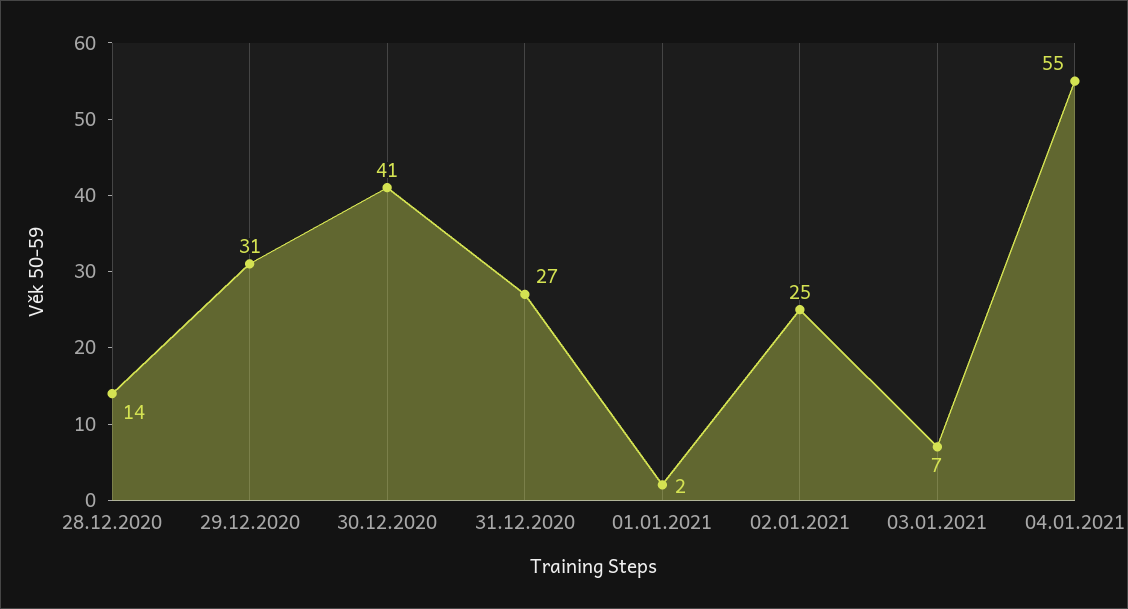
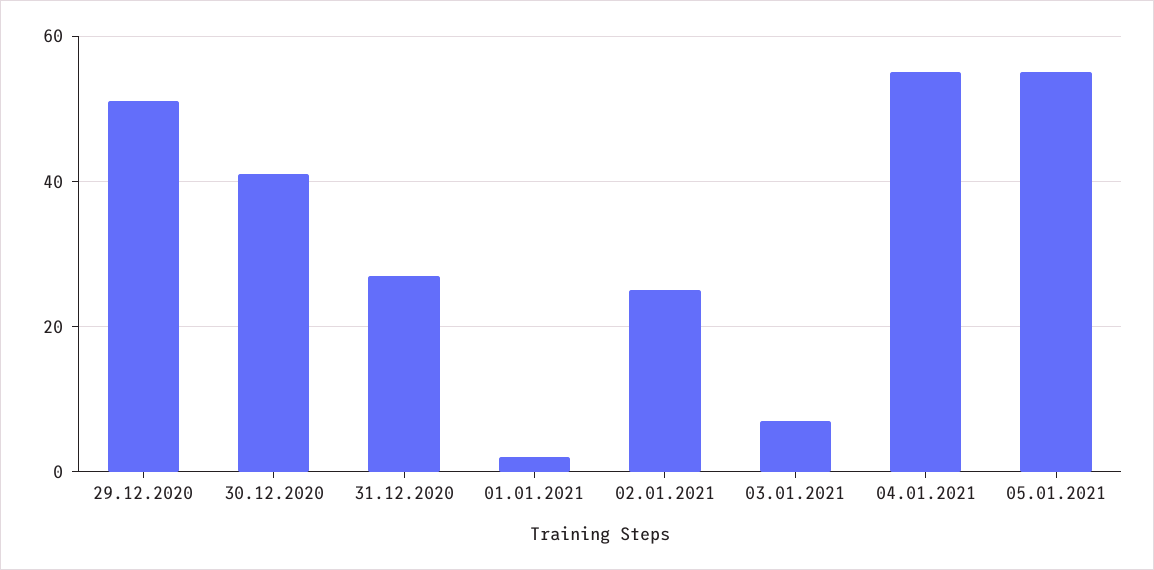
28.12.2020: 14 -> none
29.12.2020: 31 -> 50
05.01.2021: none -> 55

